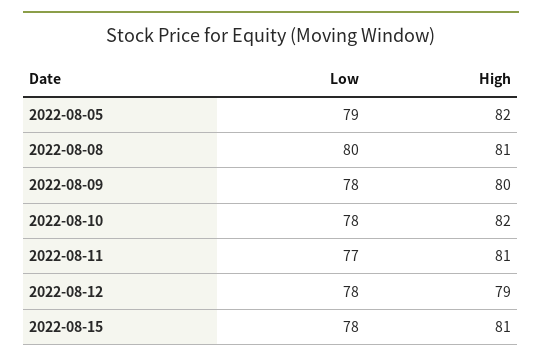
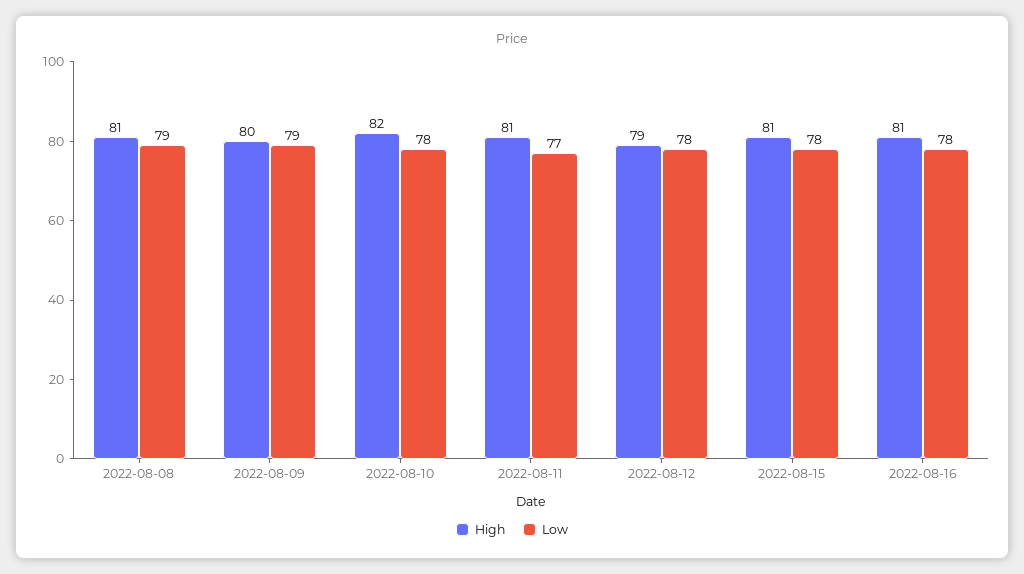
Low, 2022-08-05: 79 -> none
High, 2022-08-05: 82 -> none
Low, 2022-08-08: 80 -> 79
Low, 2022-08-09: 78 -> 79
High, 2022-08-16: none -> 81
Low, 2022-08-16: none -> 78

